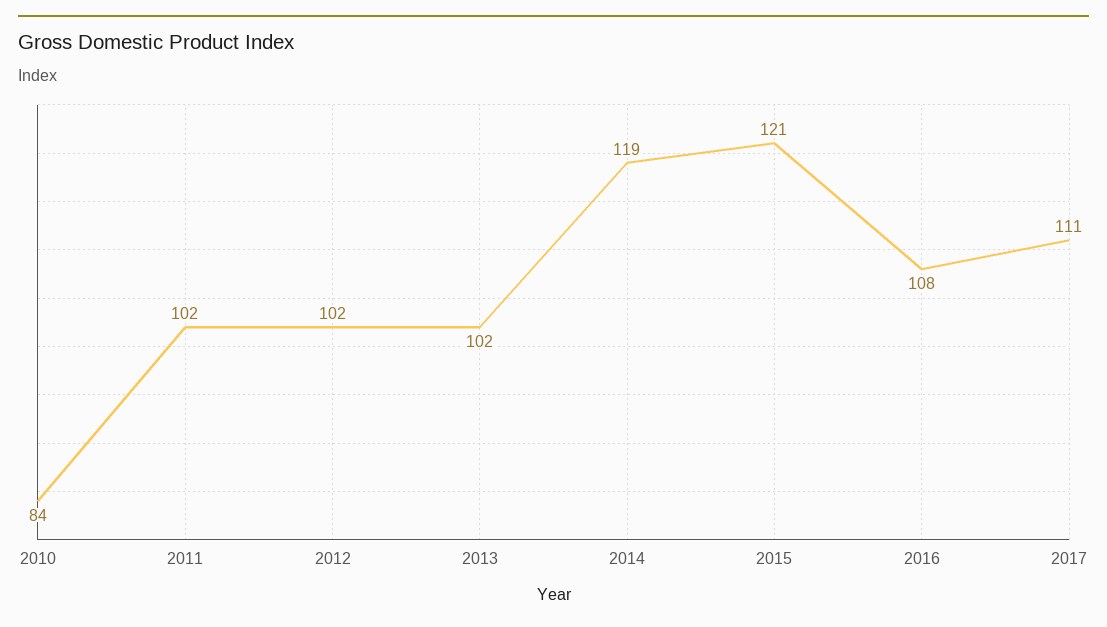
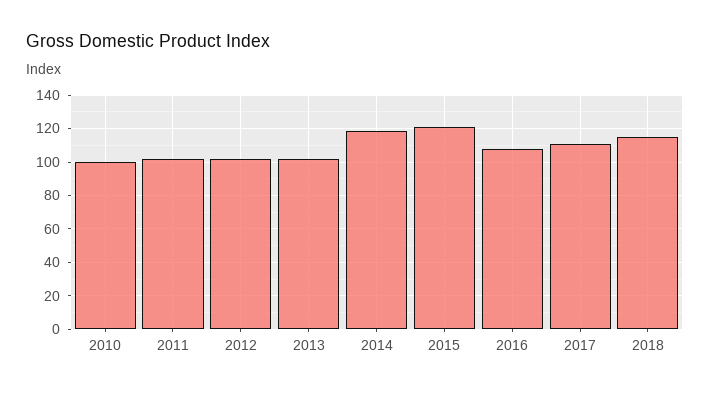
2010: 84 -> 100
2018: none -> 115

